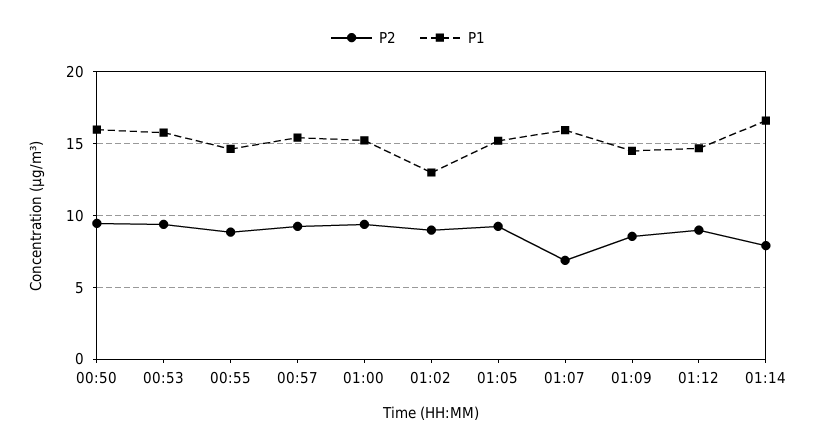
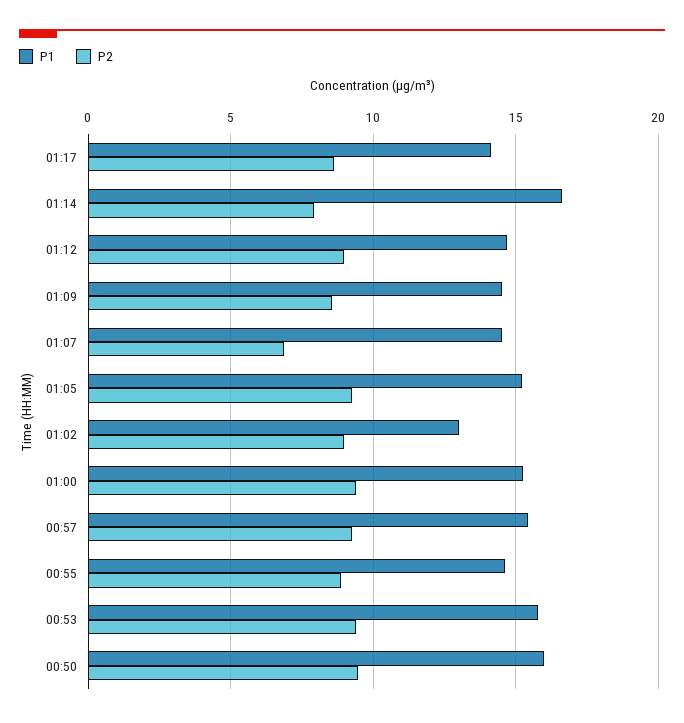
P1, 01:07: 16 -> 14.5
P1, 01:17: none -> 14
P2, 01:17: none -> 8.5

